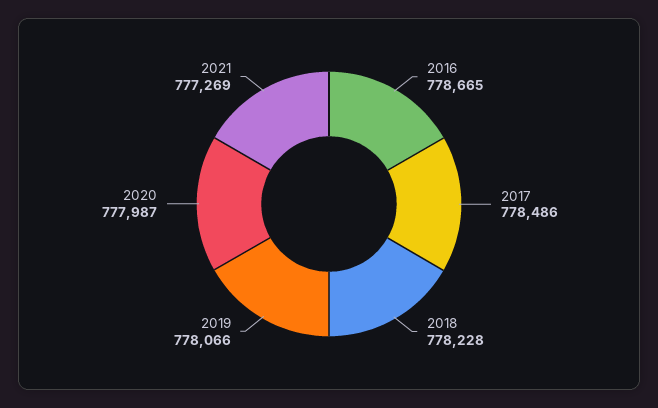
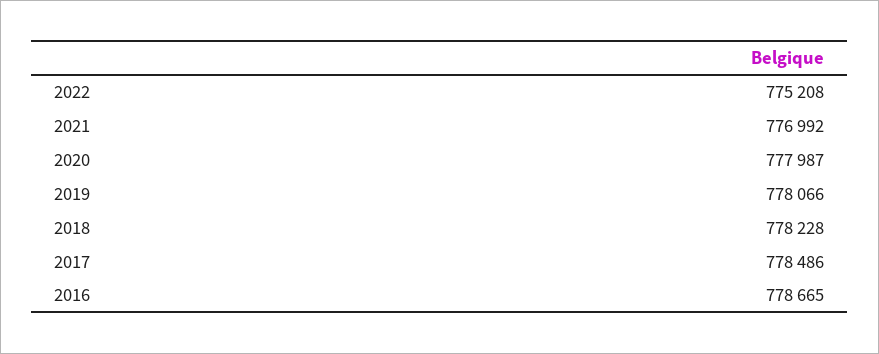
2021: 777269 -> 776992
2022: none -> 775208

